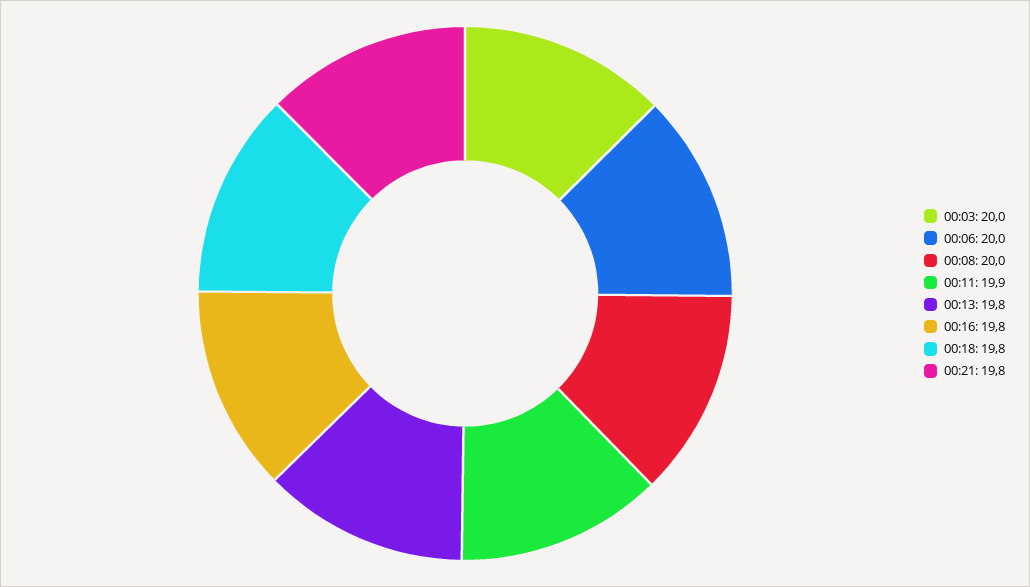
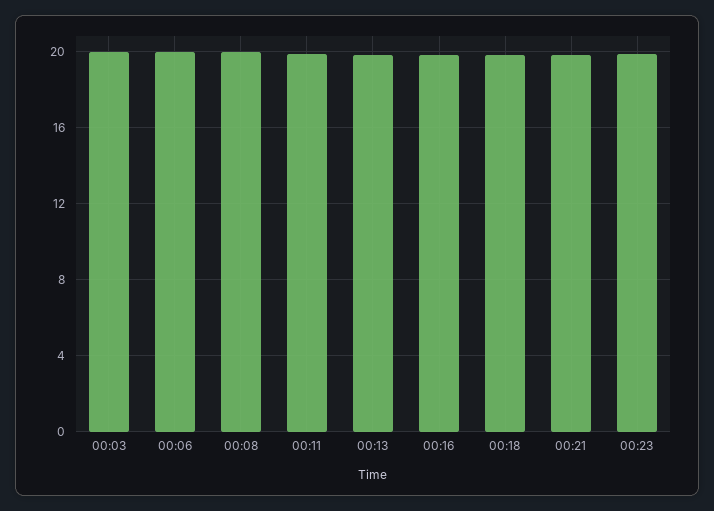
00:23: none -> 20

